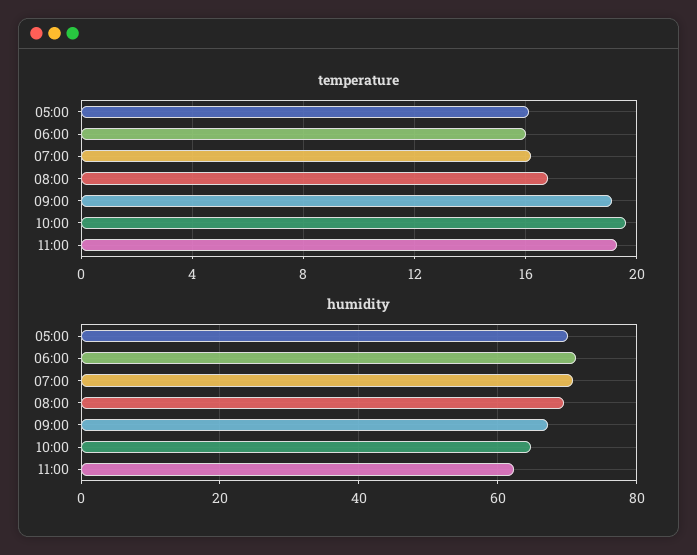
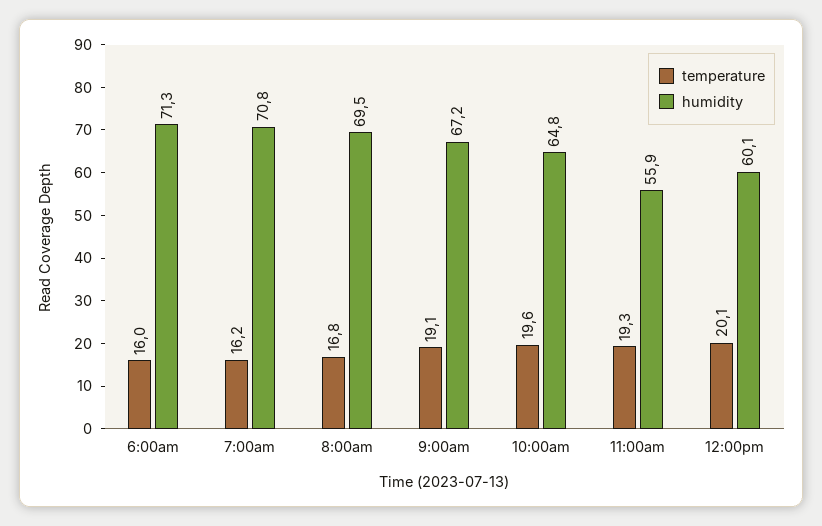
temperature, 05:00: 16 -> none
humidity, 05:00: 70 -> none
humidity, 11:00: 62 -> 55.9
temperature, 12:00pm: none -> 20.1
humidity, 12:00pm: none -> 60.1

